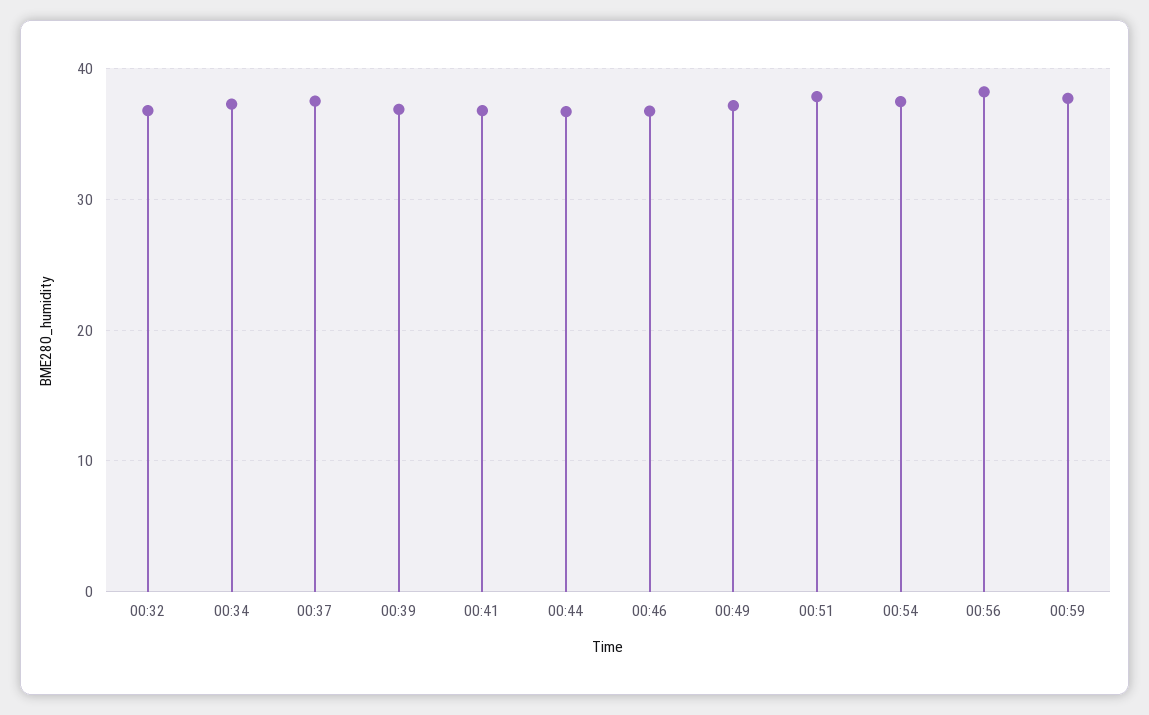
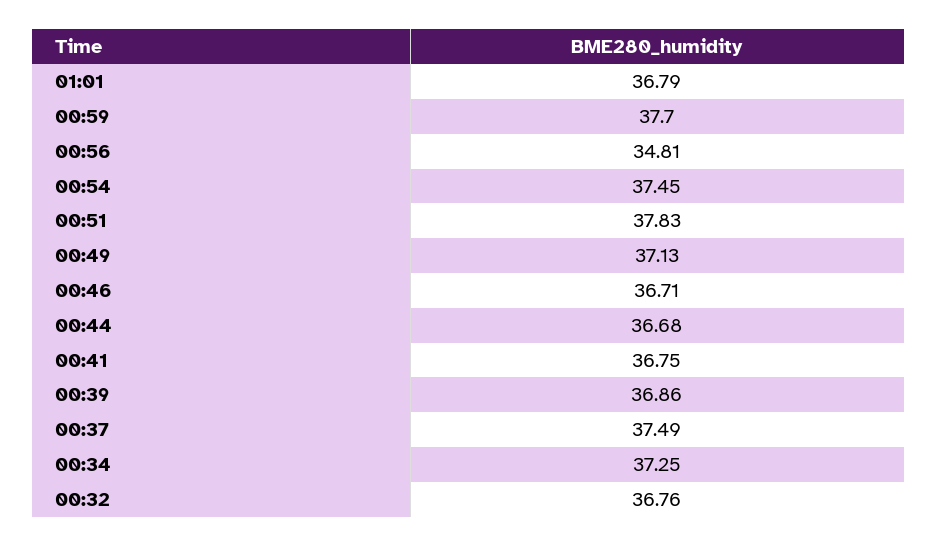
00:56: 38 -> 34.81
01:01: none -> 36.79

